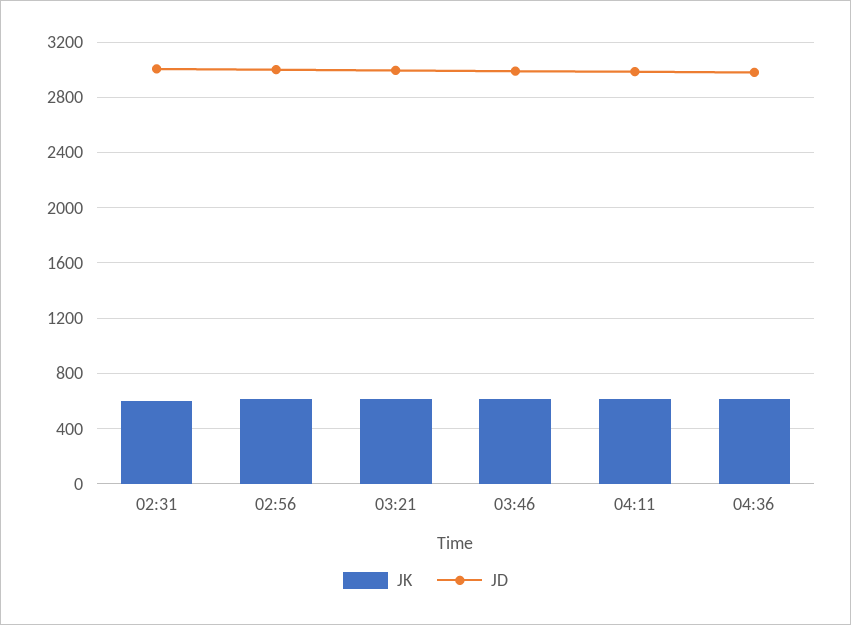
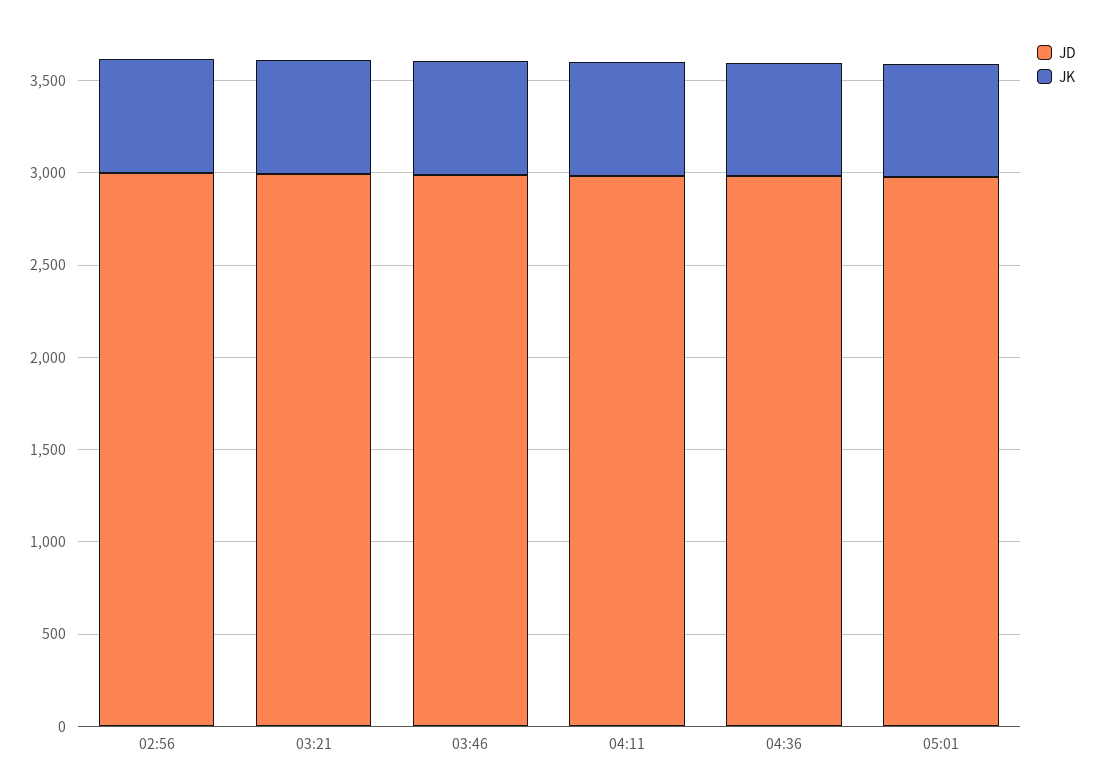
JK, 02:31: 600 -> none
JD, 02:31: 3000 -> none
JD, 05:01: none -> 3000
JK, 05:01: none -> 600

